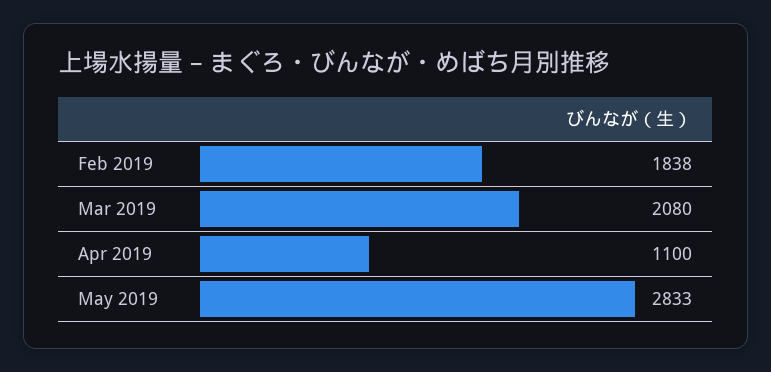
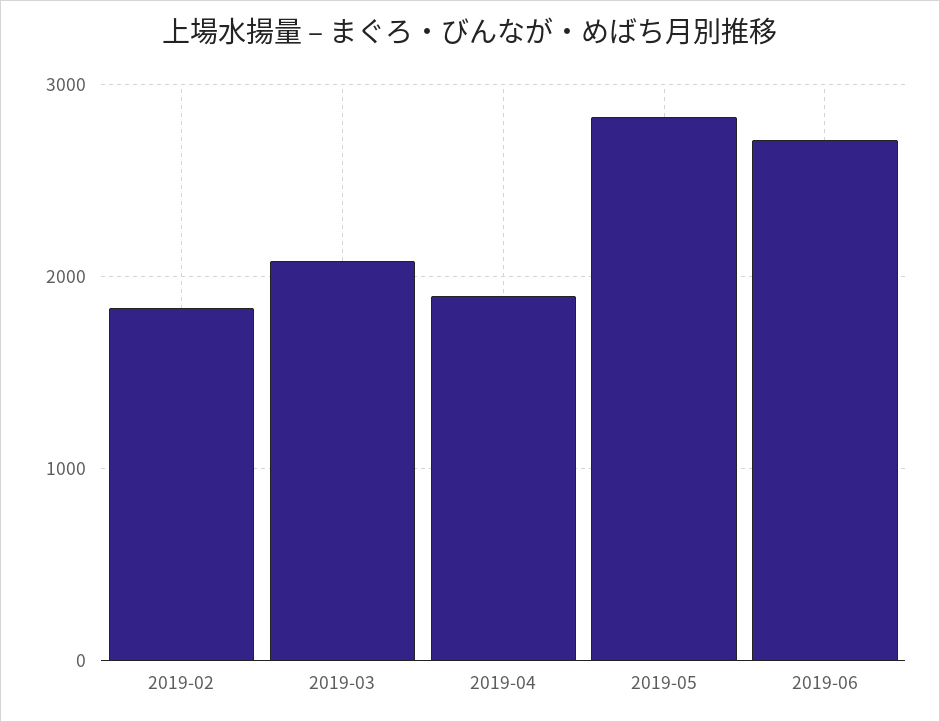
Apr 2019: 1100 -> 1900
2019-06: none -> 2700

